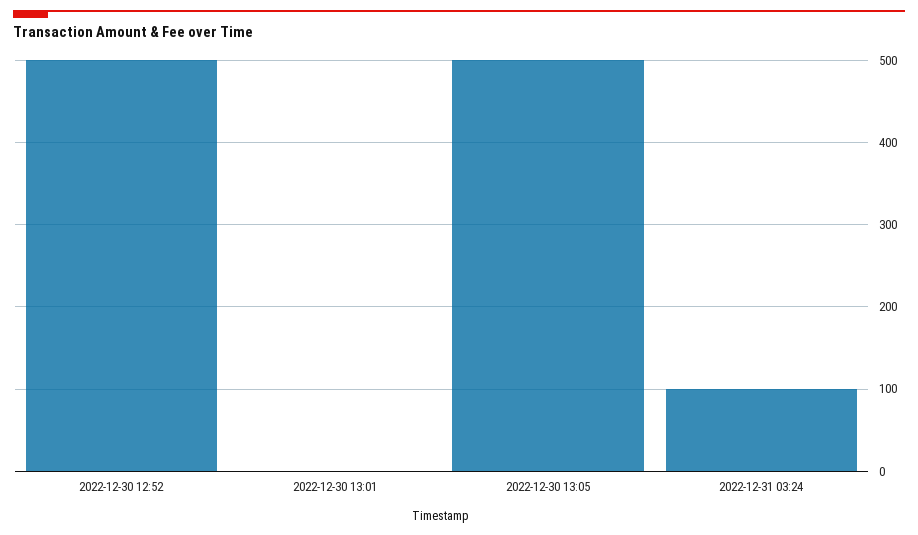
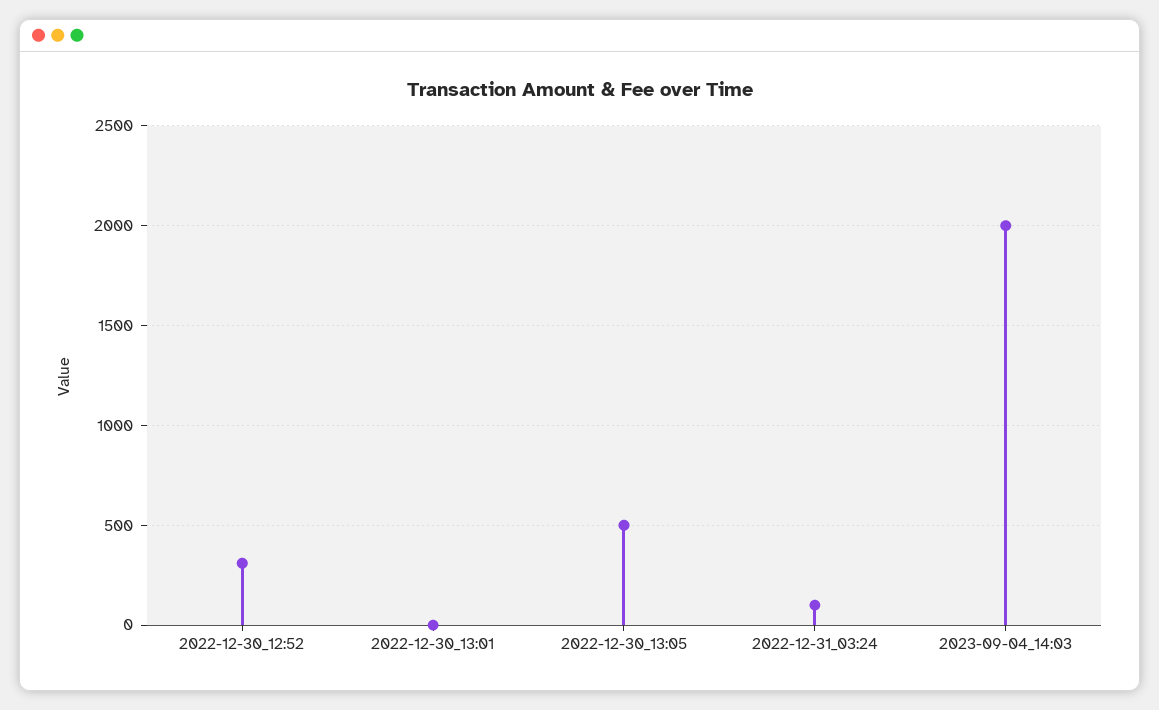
2022-12-30 12:52: 500 -> 300
2023-09-04_14:03: none -> 2000

